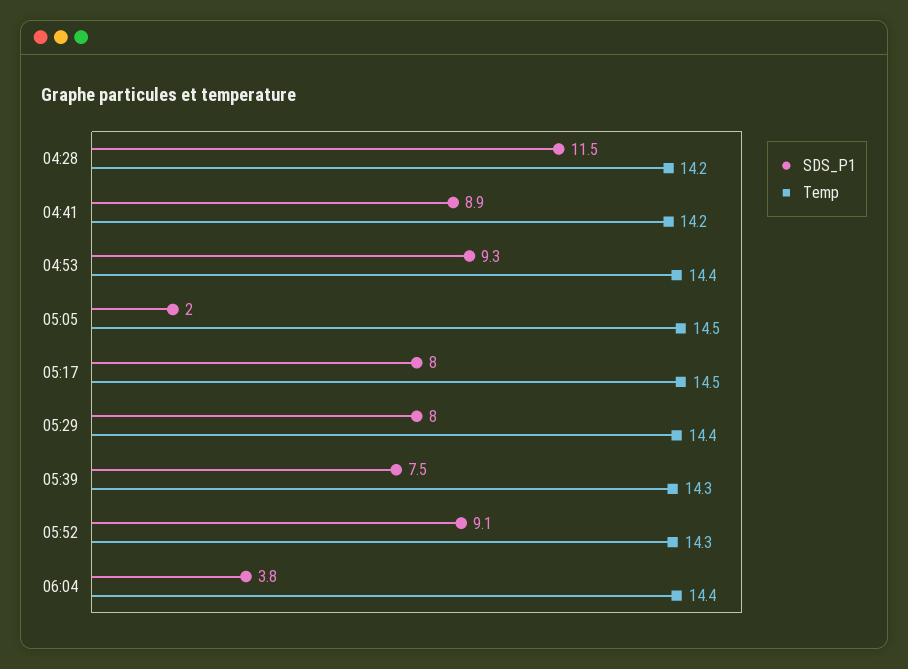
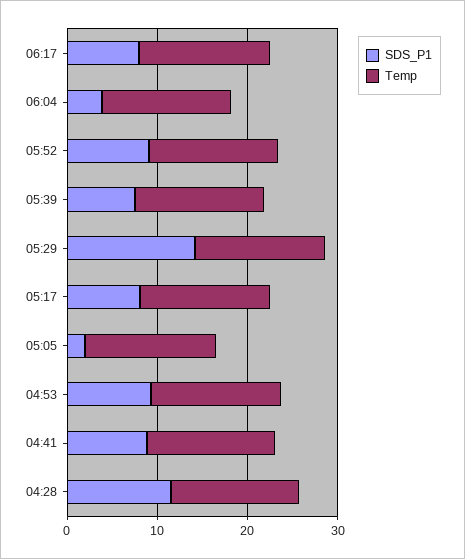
SDS_P1, 05:29: 8 -> 14
SDS_P1, 06:17: none -> 8
Temp, 06:17: none -> 14

